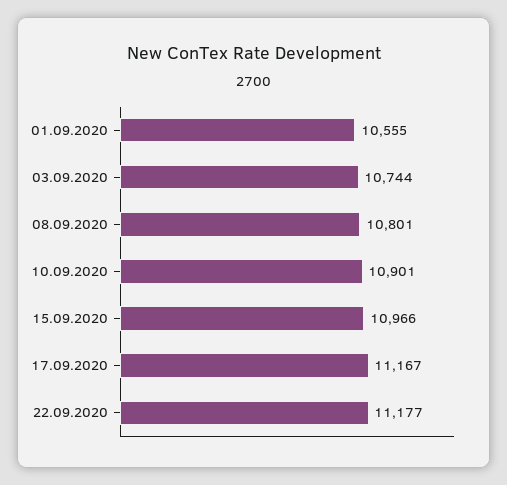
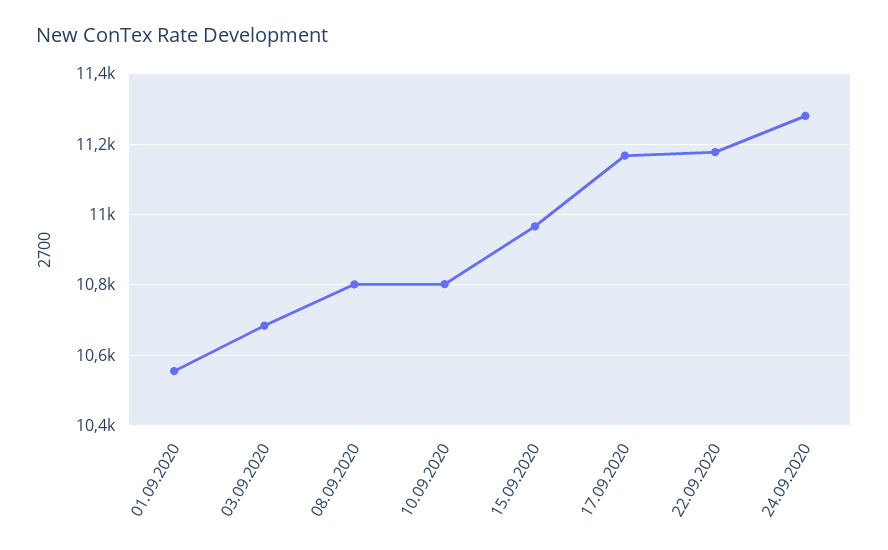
03.09.2020: 10744 -> 10680
10.09.2020: 10901 -> 10800
24.09.2020: none -> 11280

